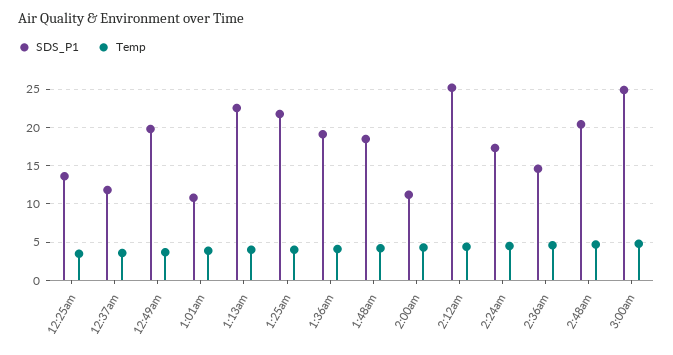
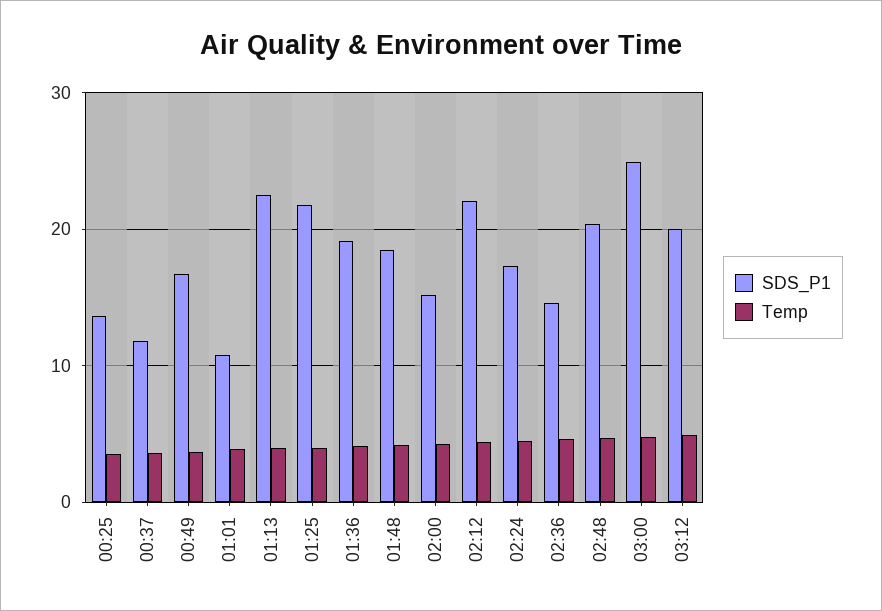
SDS_P1, 12:49am: 20 -> 17
SDS_P1, 2:00am: 11 -> 15
SDS_P1, 2:12am: 25 -> 22
SDS_P1, 03:12: none -> 20
Temp, 03:12: none -> 5

